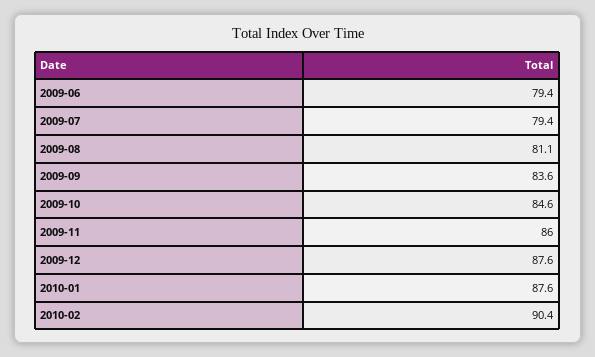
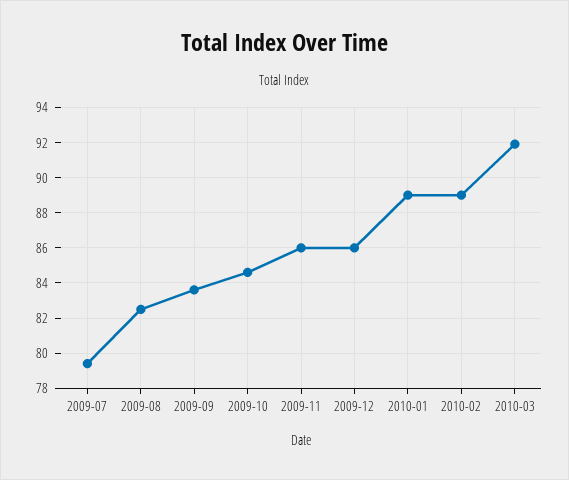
2009-06: 79.4 -> none
2009-08: 81.1 -> 82.5
2009-12: 87.6 -> 86
2010-01: 87.6 -> 89
2010-02: 90.4 -> 89
2010-03: none -> 92

